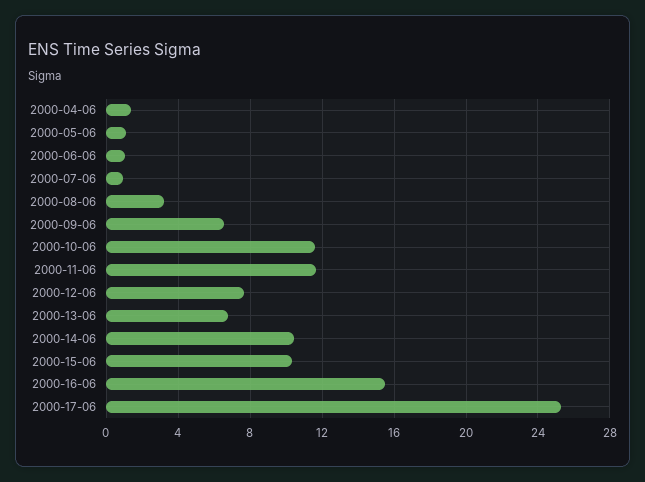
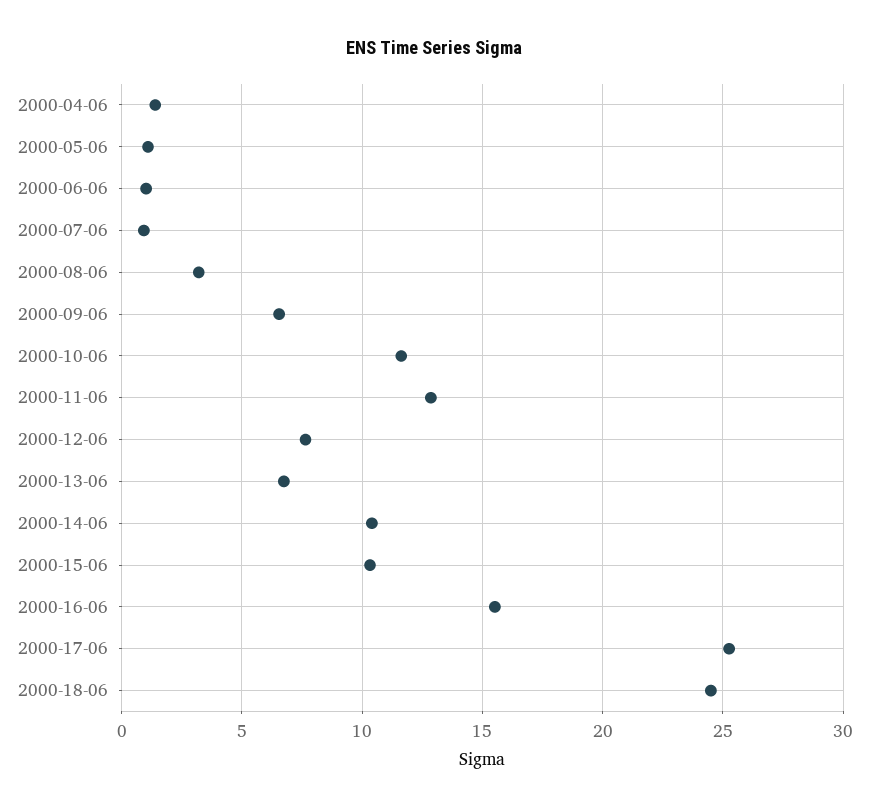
2000-11-06: 11.5 -> 13
2000-18-06: none -> 24.5

